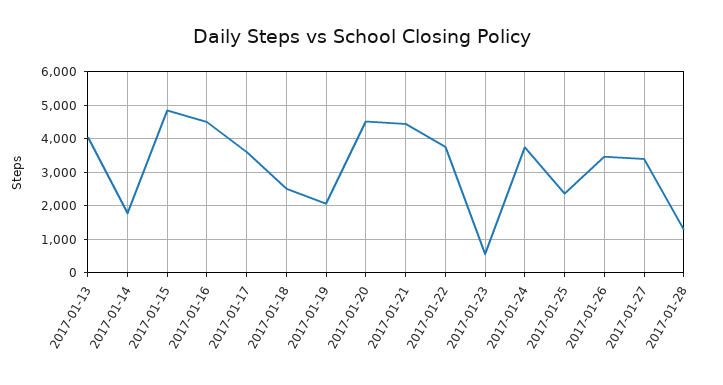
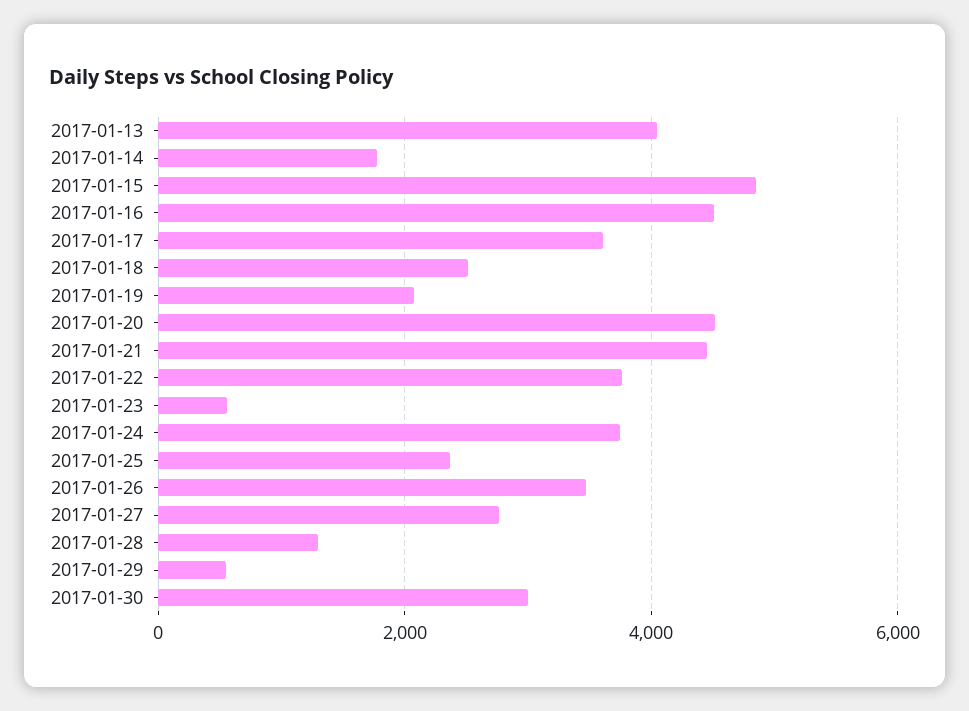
2017-01-27: 3400 -> 2800
2017-01-29: none -> 600
2017-01-30: none -> 3000

